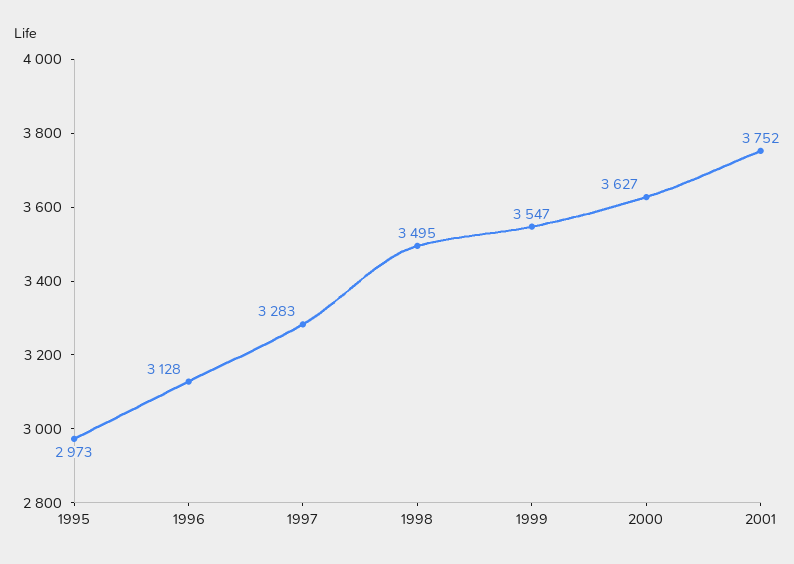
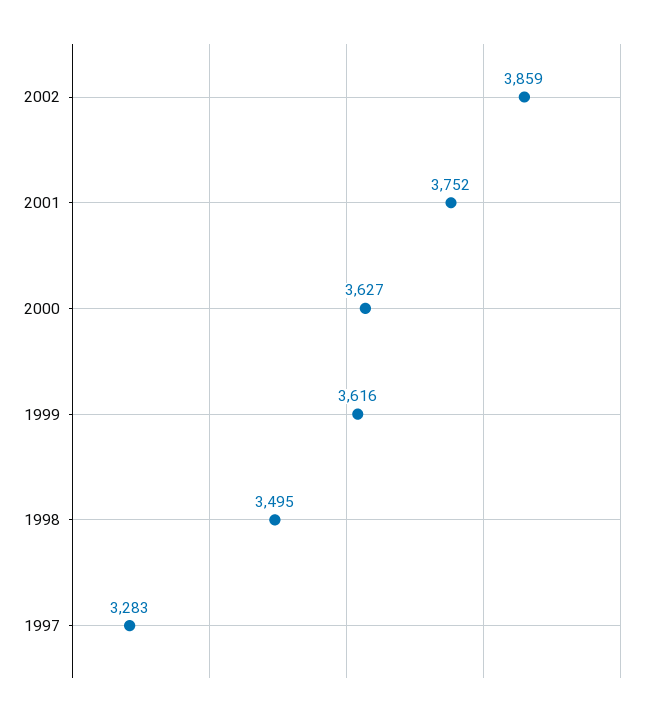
1995: 2973 -> none
1996: 3128 -> none
1999: 3547 -> 3616
2002: none -> 3859

